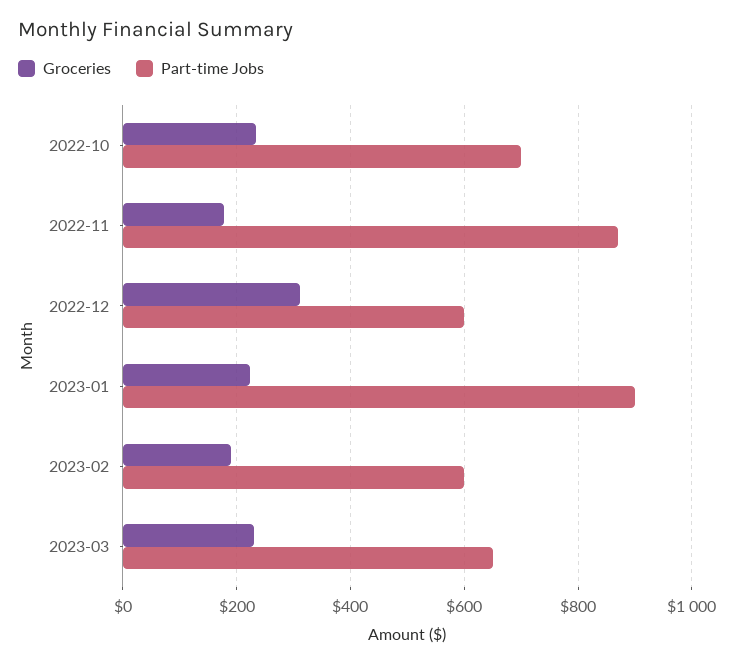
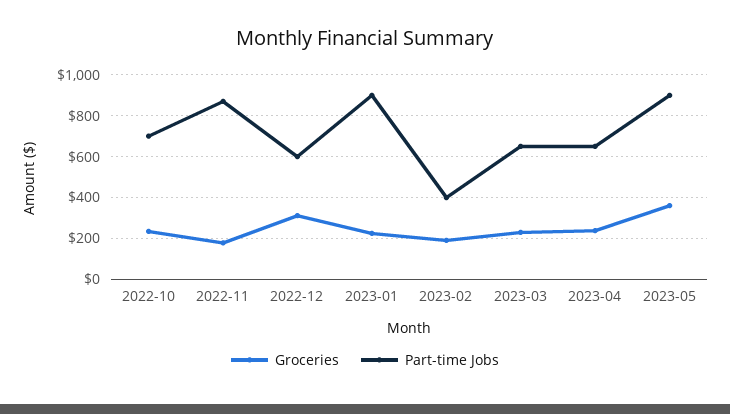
Part-time Jobs, 2023-02: 600 -> 400
Groceries, 2023-04: none -> 250
Part-time Jobs, 2023-04: none -> 650
Groceries, 2023-05: none -> 350
Part-time Jobs, 2023-05: none -> 900

